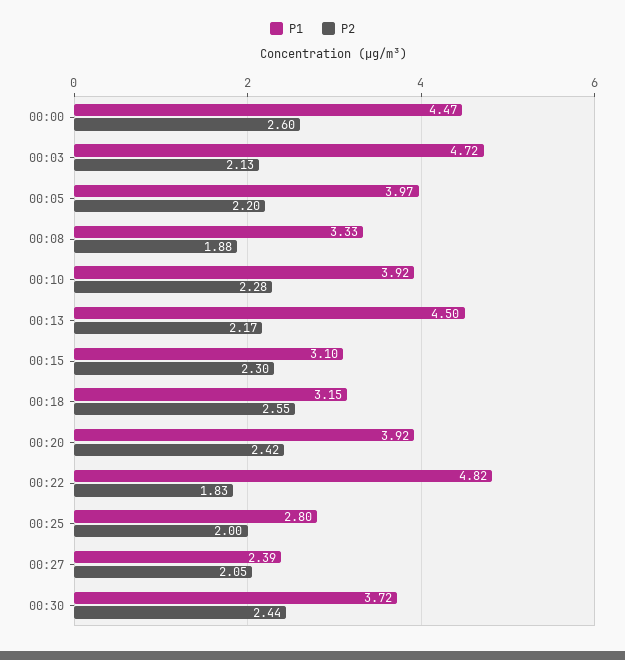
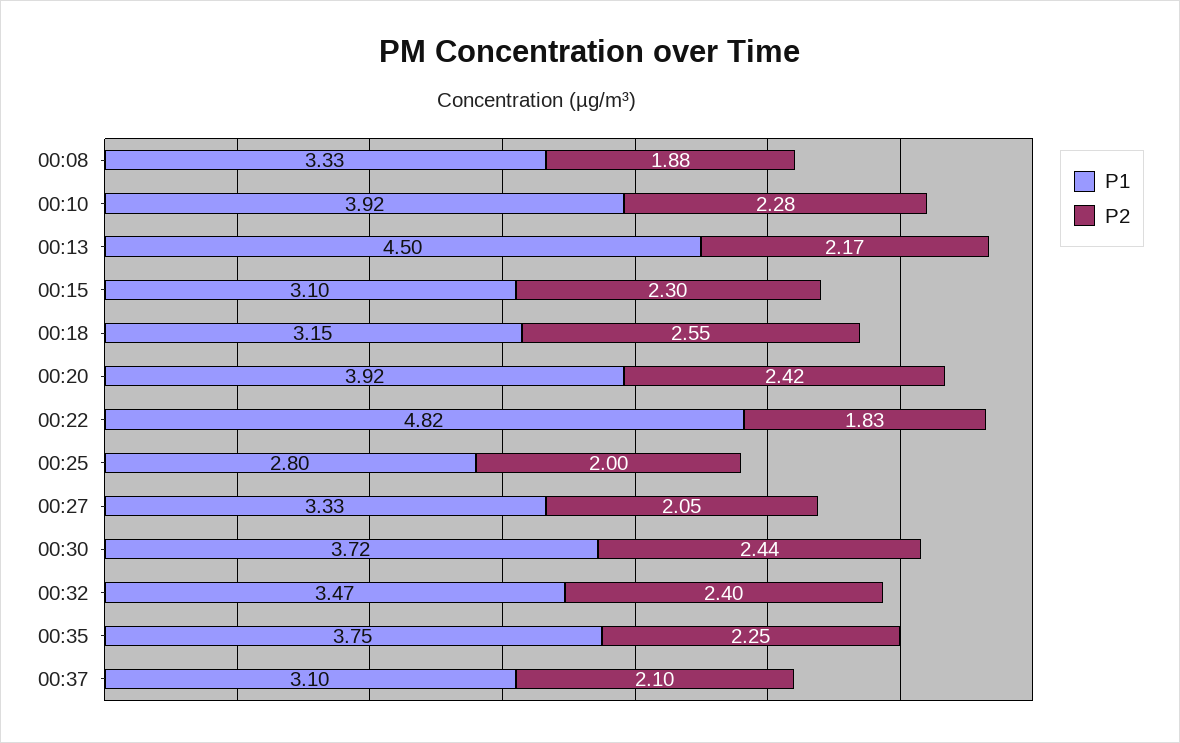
P1, 00:00: 4.47 -> none
P2, 00:00: 2.6 -> none
P1, 00:03: 4.72 -> none
P2, 00:03: 2.13 -> none
P1, 00:05: 3.97 -> none
P2, 00:05: 2.2 -> none
P1, 00:27: 2.39 -> 3.33
P1, 00:32: none -> 3.47
P2, 00:32: none -> 2.4
P1, 00:35: none -> 3.75
P2, 00:35: none -> 2.25
P1, 00:37: none -> 3.1
P2, 00:37: none -> 2.1

